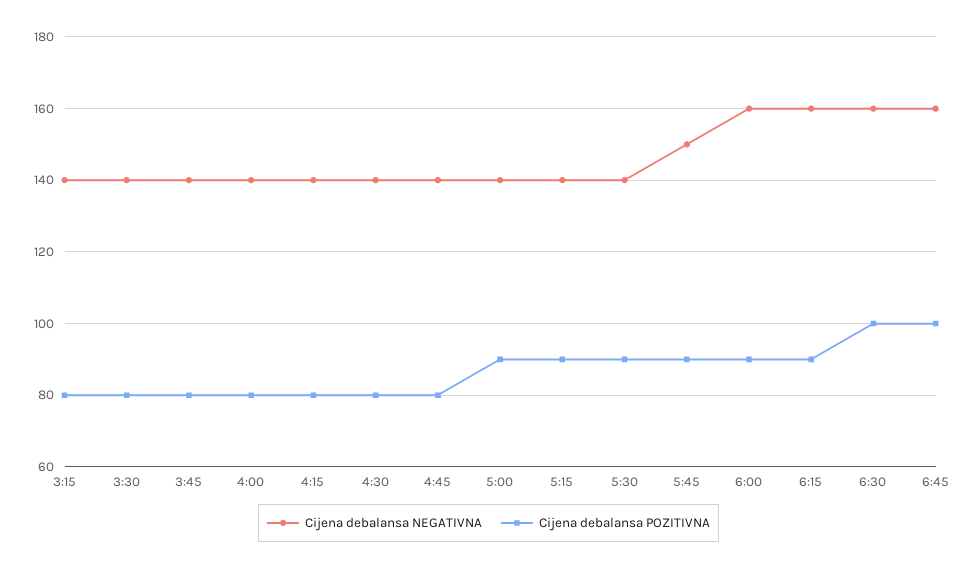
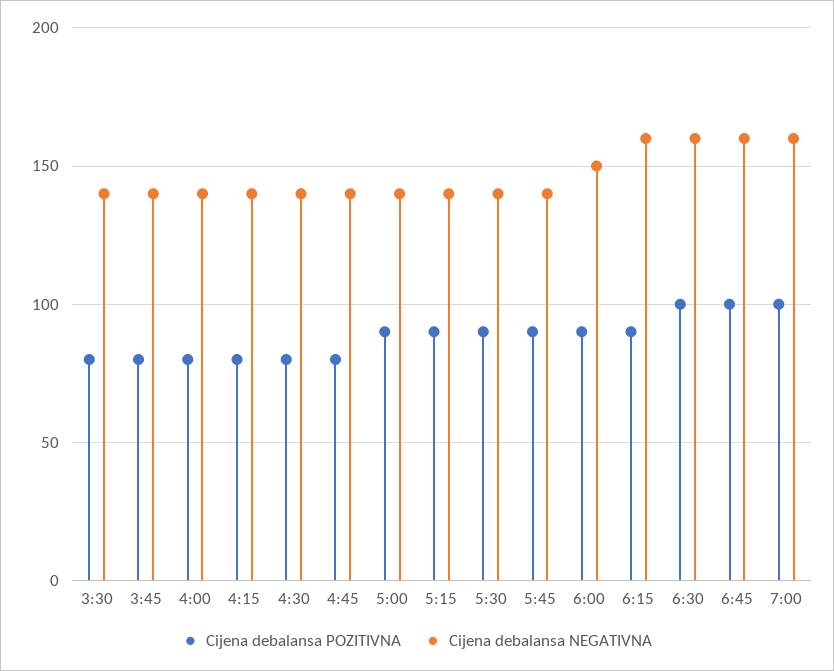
Cijena debalansa NEGATIVNA, 3:15: 140 -> none
Cijena debalansa POZITIVNA, 3:15: 80 -> none
Cijena debalansa NEGATIVNA, 5:45: 150 -> 140
Cijena debalansa NEGATIVNA, 6:00: 160 -> 150
Cijena debalansa POZITIVNA, 7:00: none -> 100
Cijena debalansa NEGATIVNA, 7:00: none -> 160

